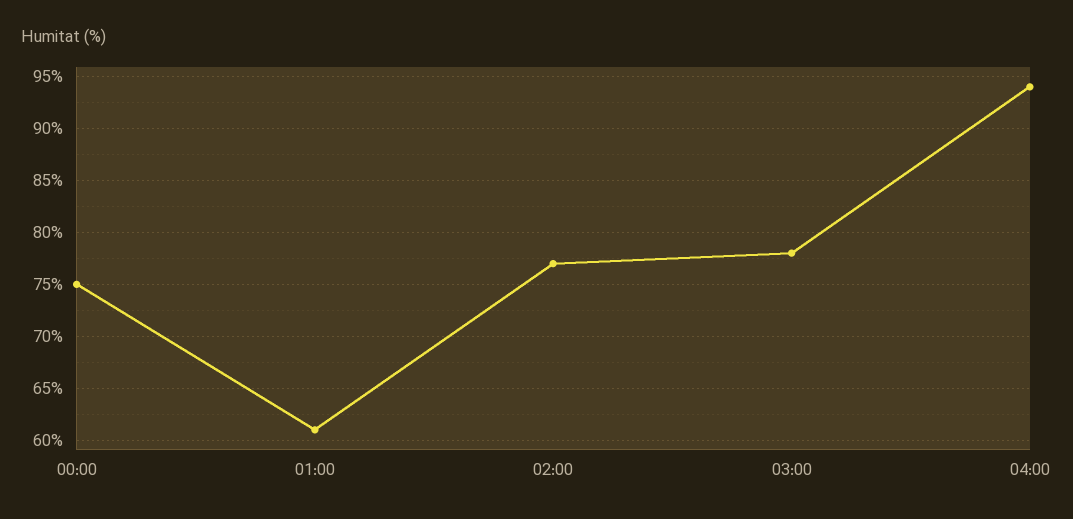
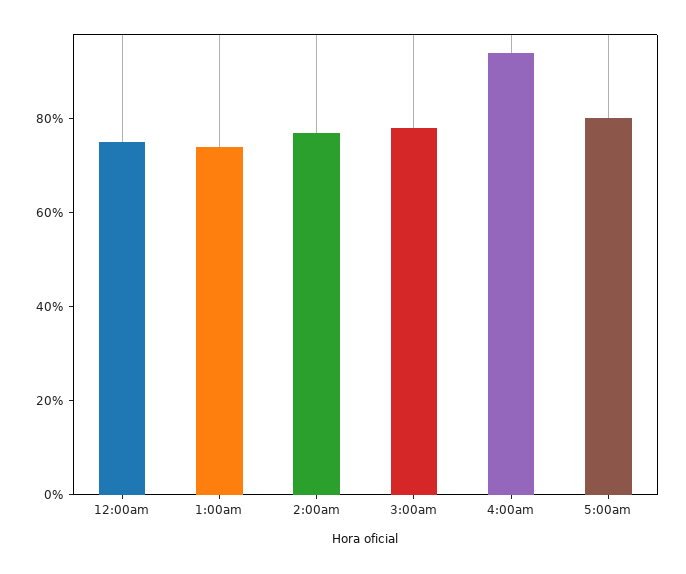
01:00: 61 -> 75
5:00am: none -> 80

